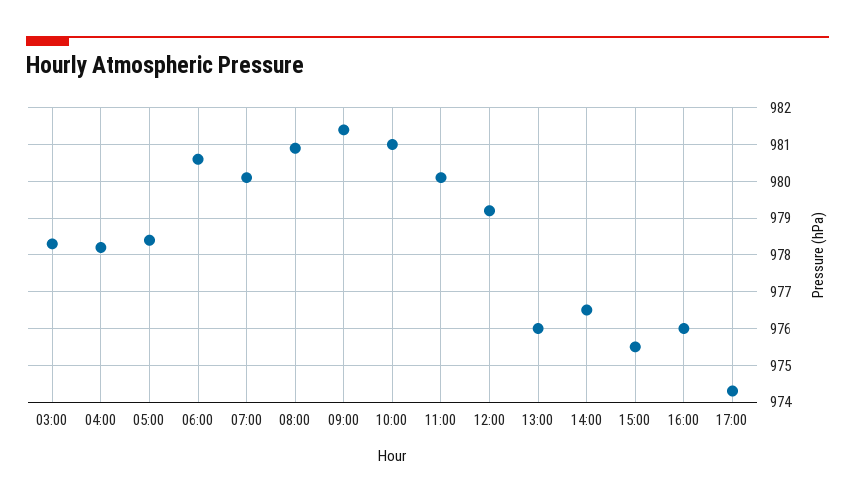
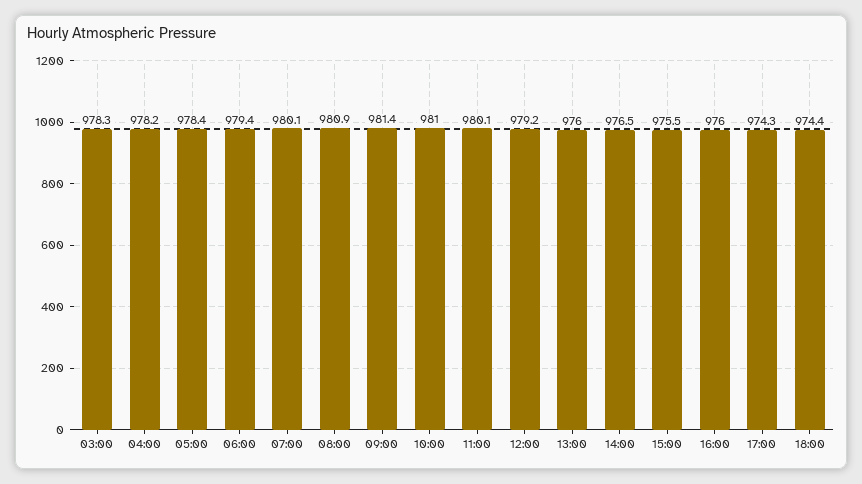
06:00: 980.5 -> 979.4
18:00: none -> 974.4

